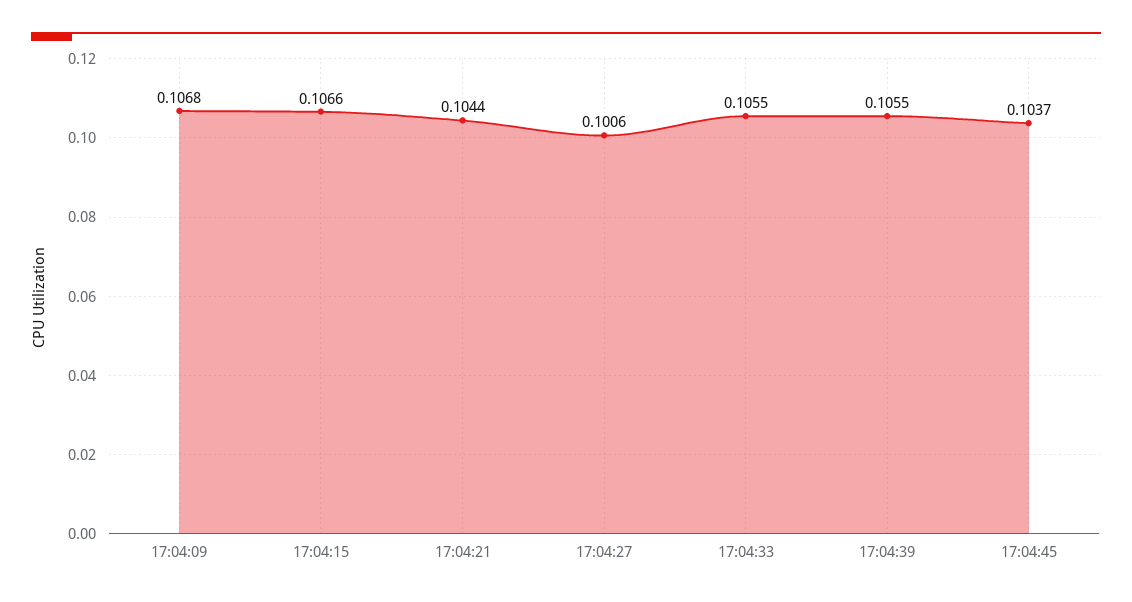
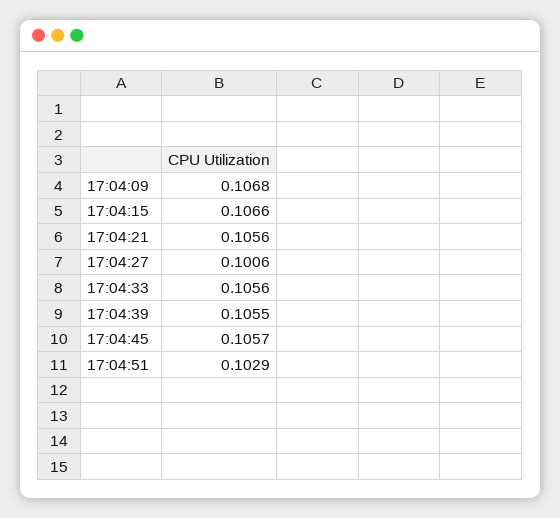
17:04:21: 0.1044 -> 0.1056
17:04:33: 0.1055 -> 0.1056
17:04:45: 0.1037 -> 0.1057
17:04:51: none -> 0.1029

